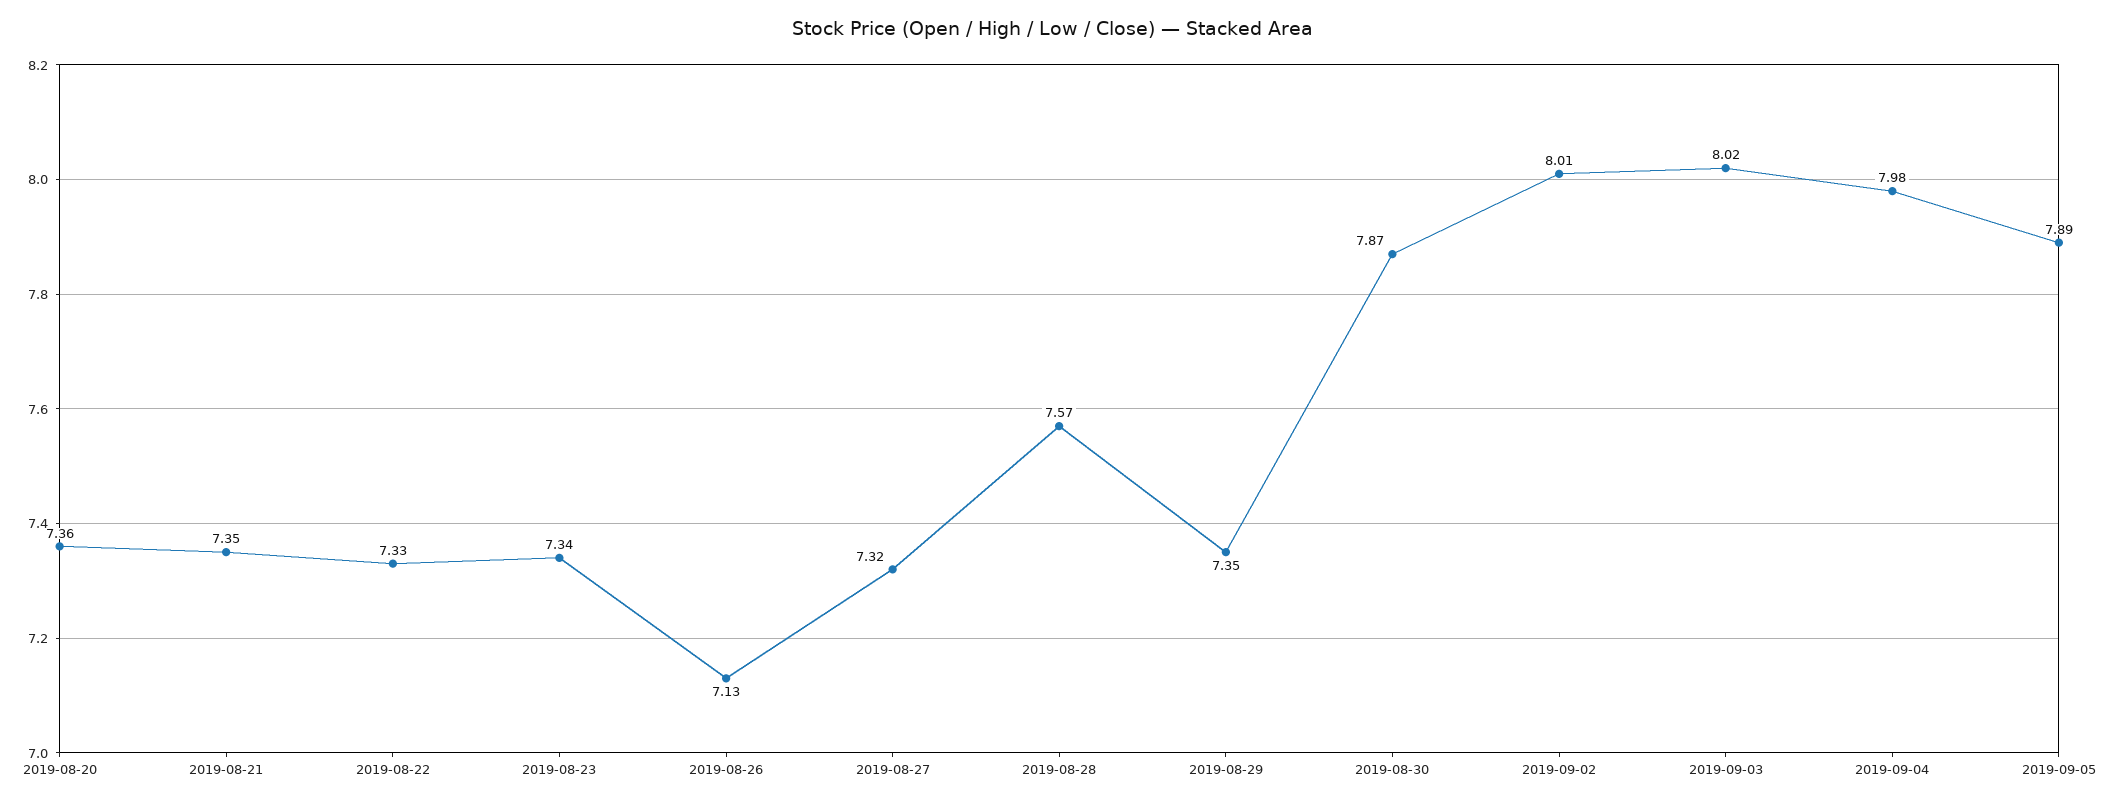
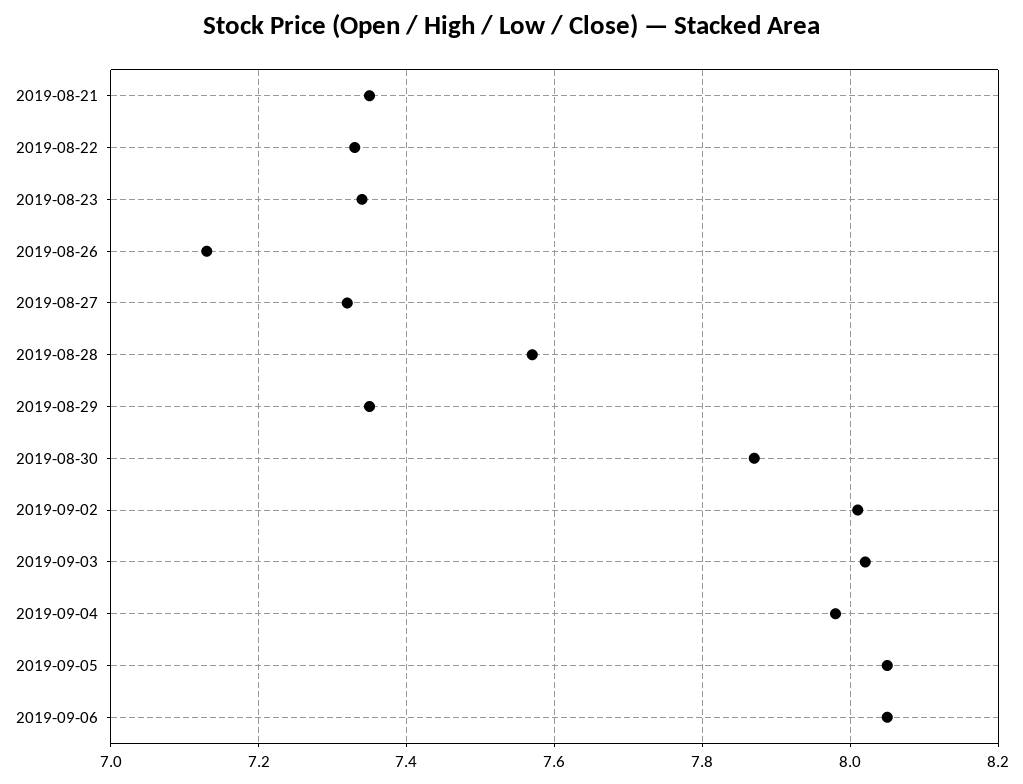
2019-08-20: 7.36 -> none
2019-09-05: 7.89 -> 8.05
2019-09-06: none -> 8.05

